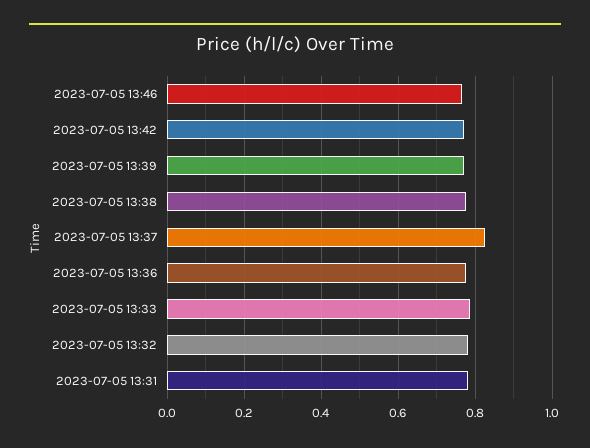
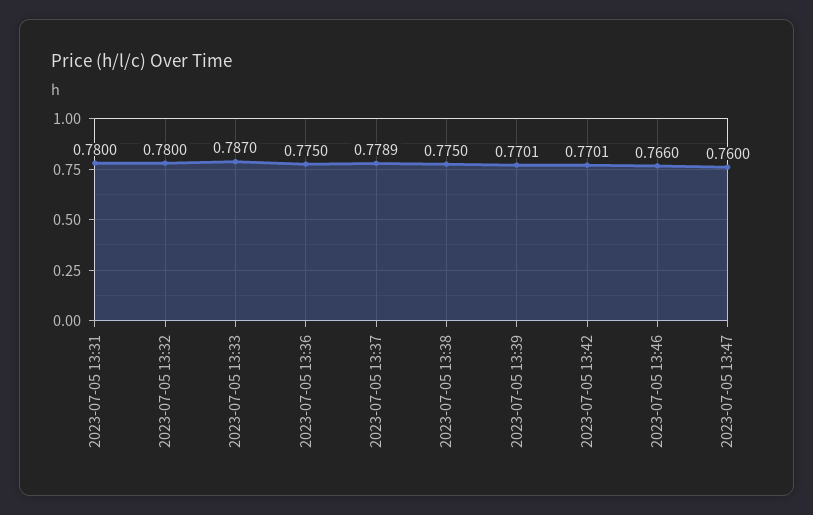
2023-07-05 13:37: 0.82 -> 0.7789
2023-07-05 13:47: none -> 0.76

